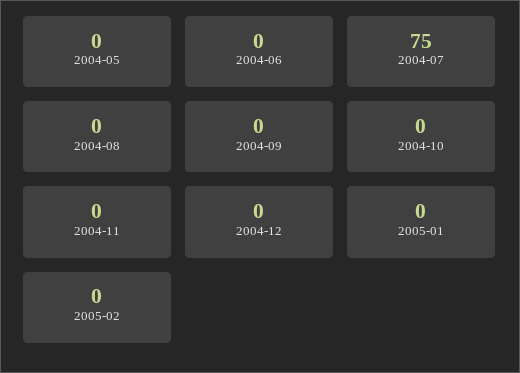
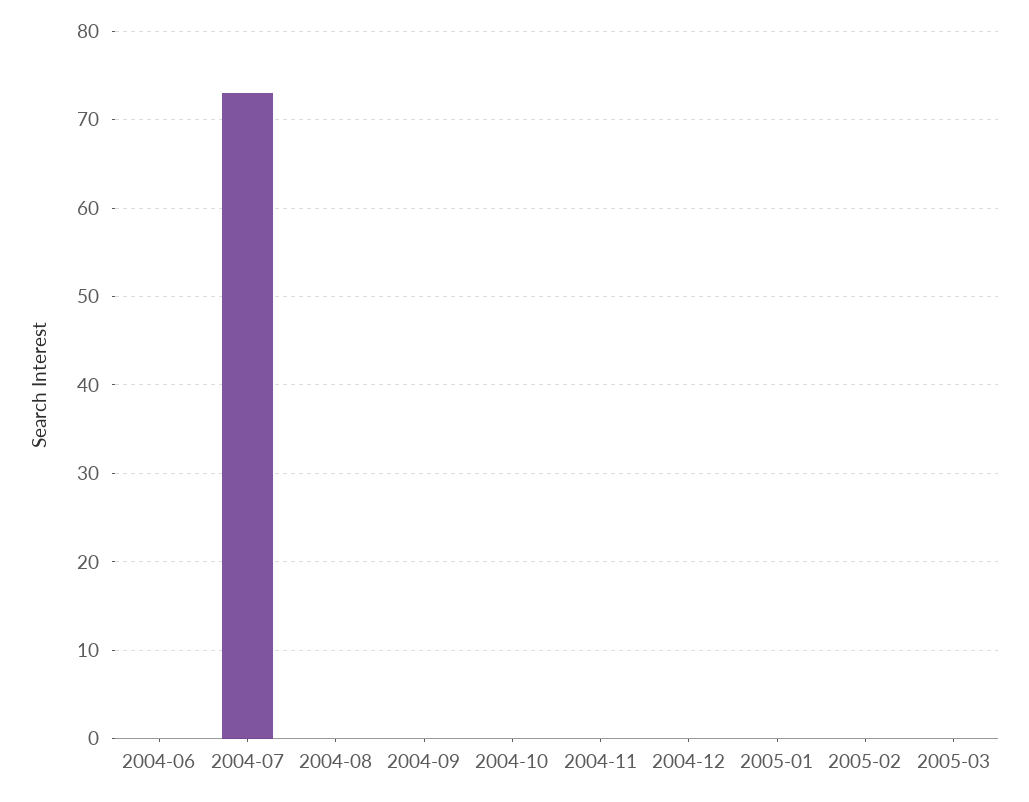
2004-05: 0 -> none
2004-07: 75 -> 73
2005-03: none -> 0

